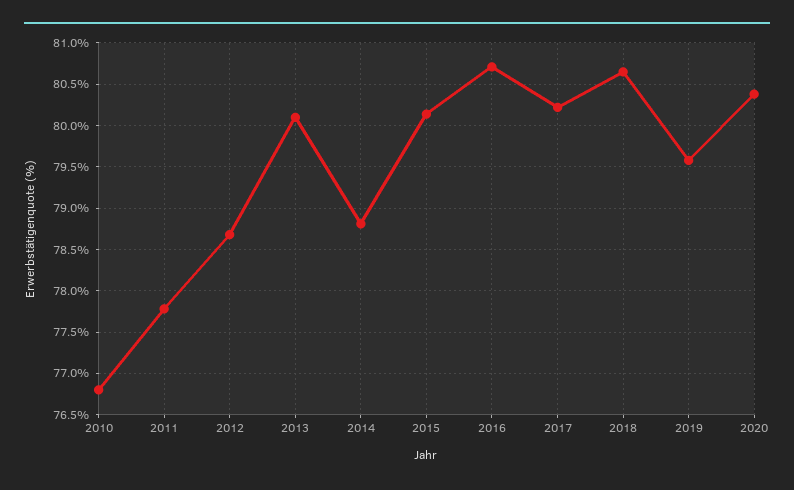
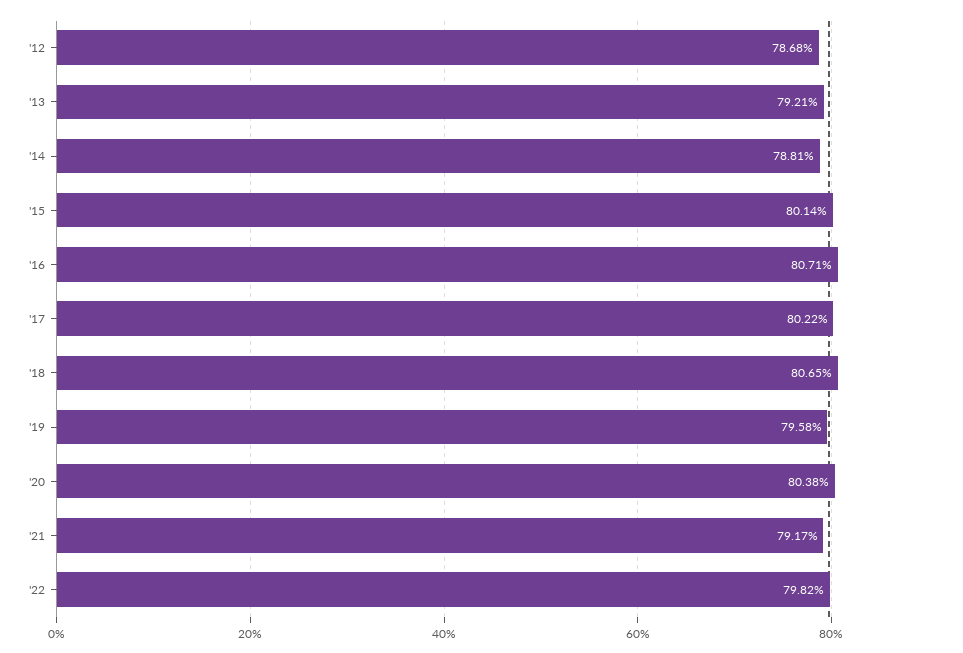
2010: 76.8 -> none
2011: 77.8 -> none
2013: 80.1 -> 79.21
'21: none -> 79.17
'22: none -> 79.82

